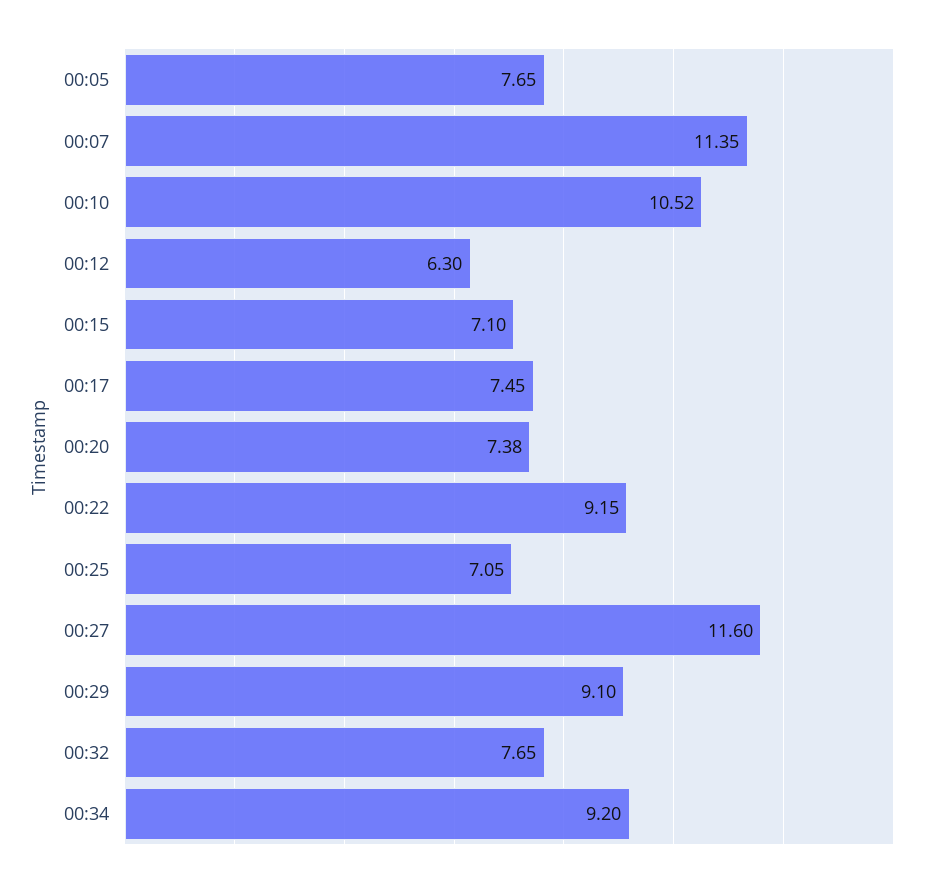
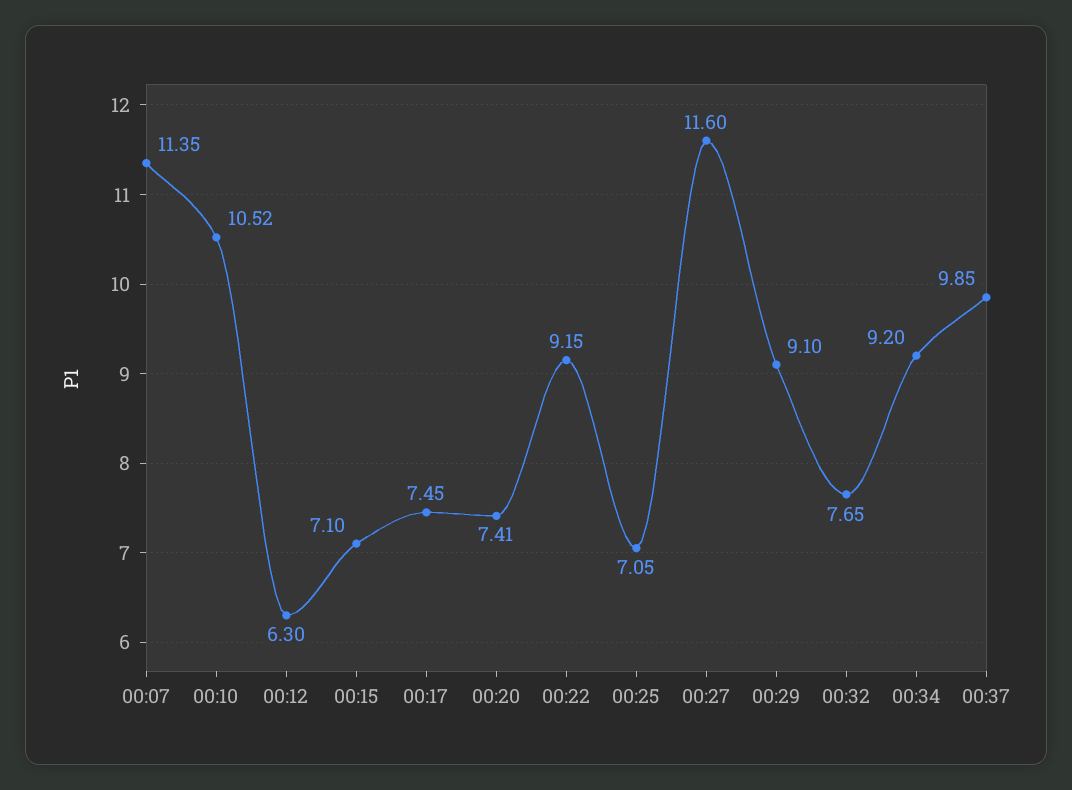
00:05: 7.65 -> none
00:20: 7.38 -> 7.41
00:37: none -> 9.85

